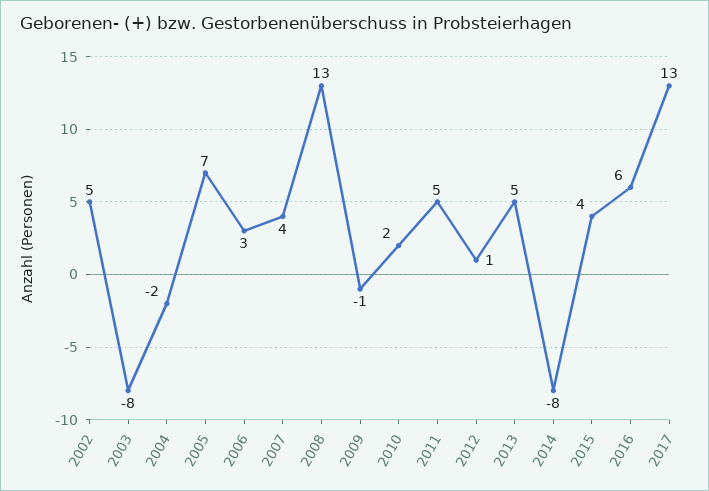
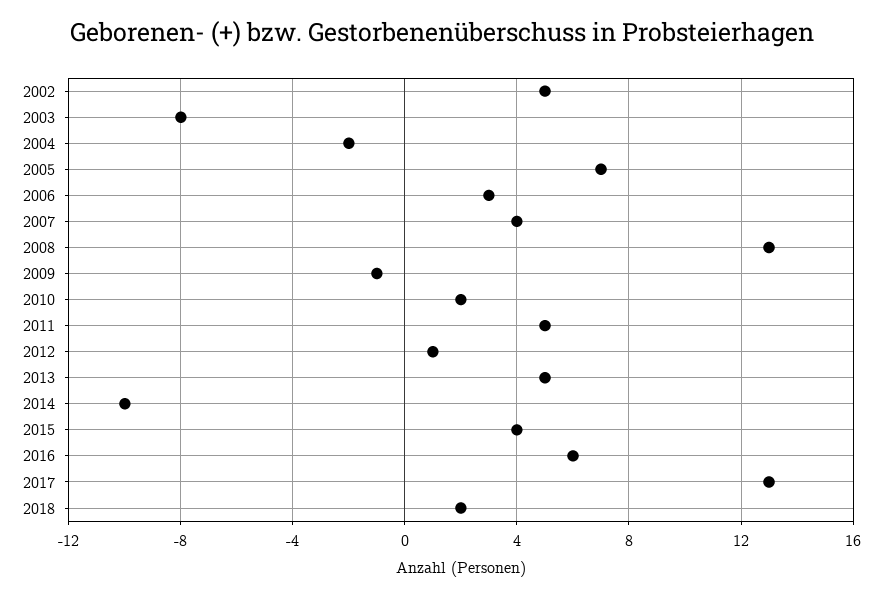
2014: -8 -> -10
2018: none -> 2

